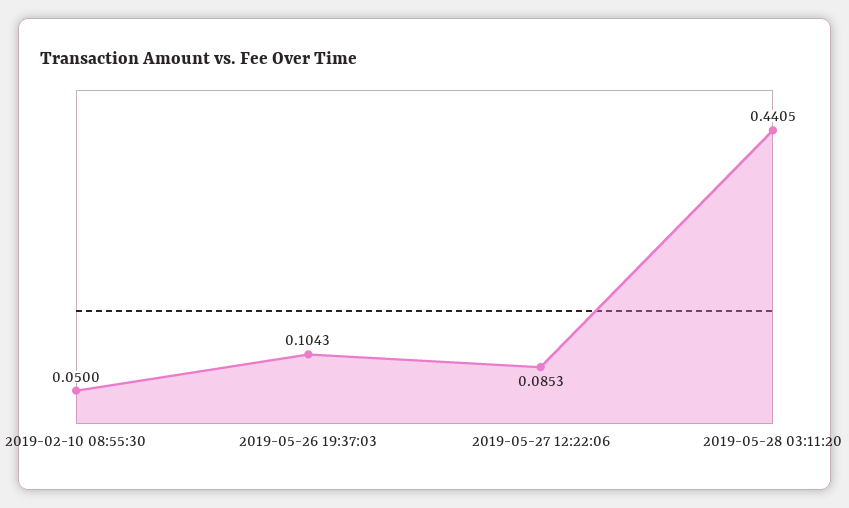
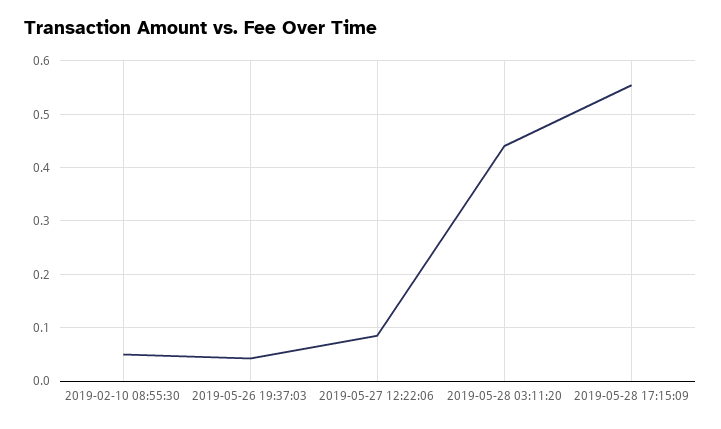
2019-05-26 19:37:03: 0.1043 -> 0.04
2019-05-28 17:15:09: none -> 0.56

